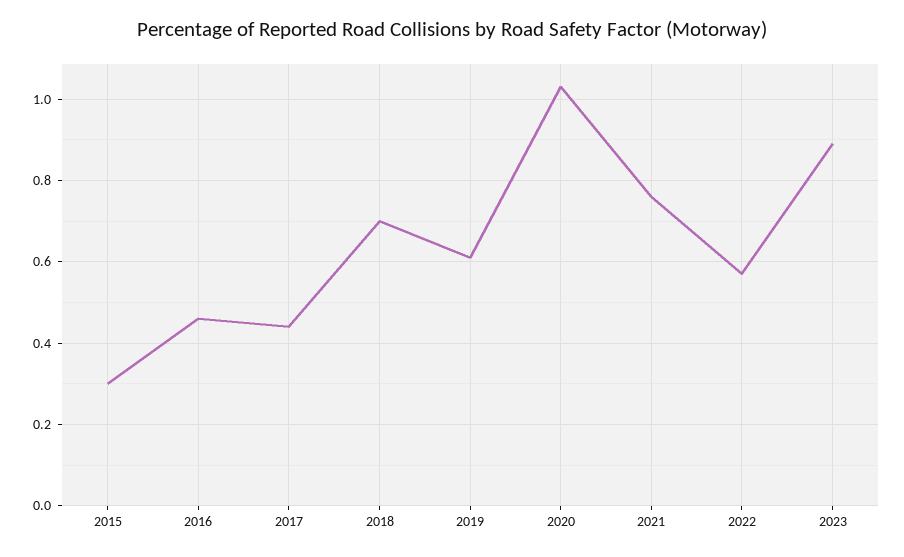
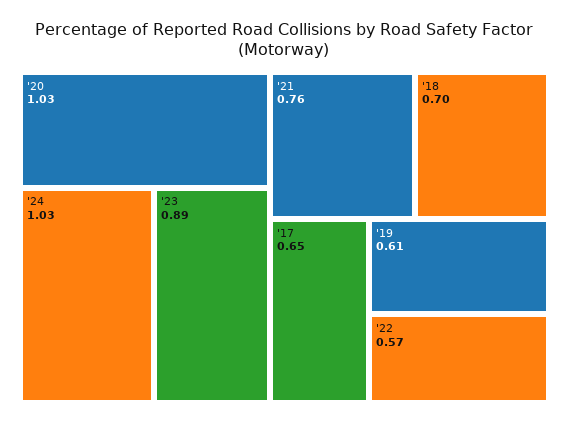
2015: 0.3 -> none
2016: 0.45 -> none
2017: 0.45 -> 0.65
'24: none -> 1.03

